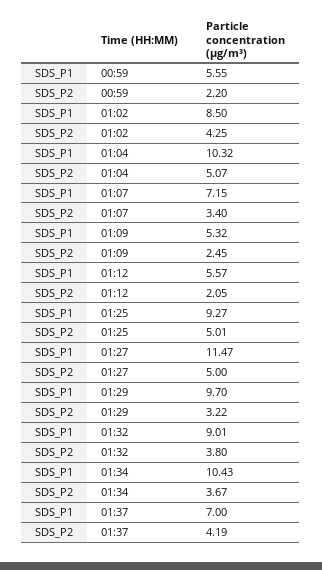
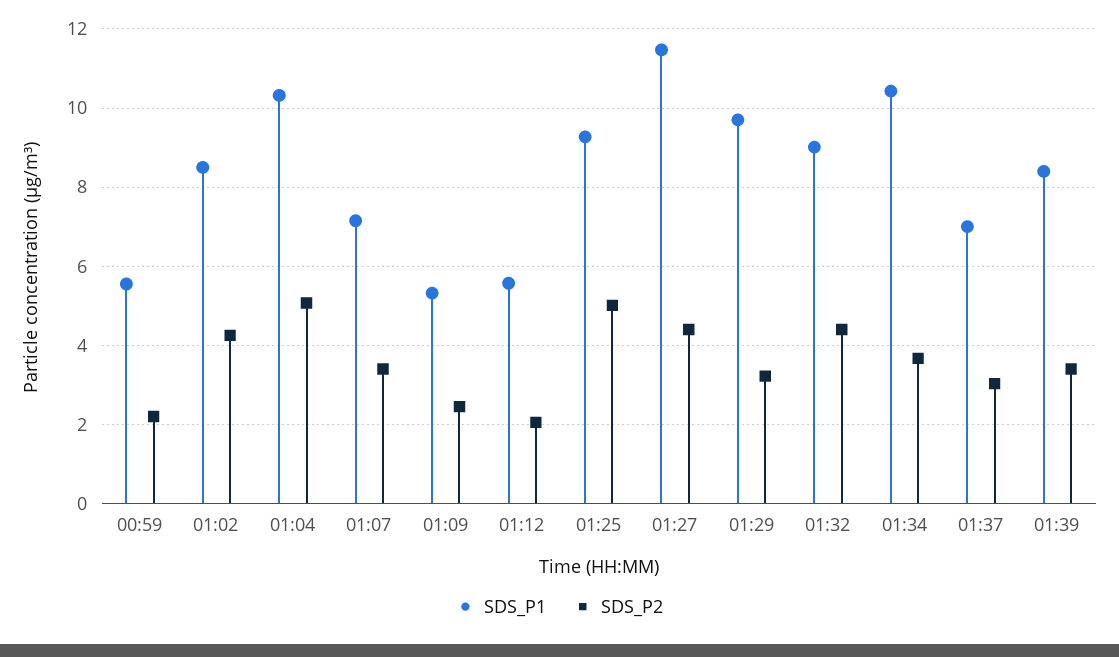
SDS_P2, 01:27: 5 -> 4.4
SDS_P2, 01:32: 3.8 -> 4.4
SDS_P2, 01:37: 4.19 -> 3
SDS_P1, 01:39: none -> 8.4
SDS_P2, 01:39: none -> 3.4

